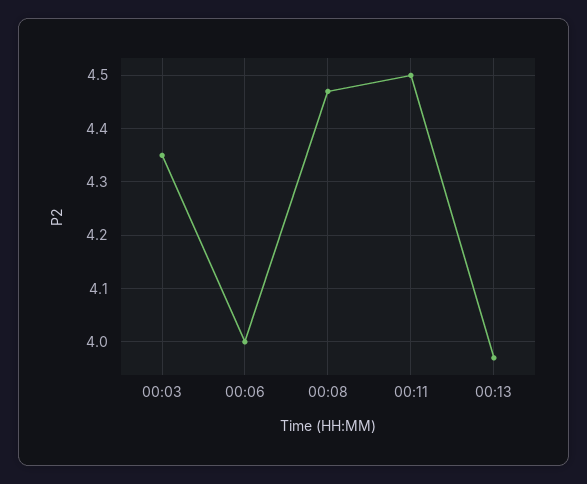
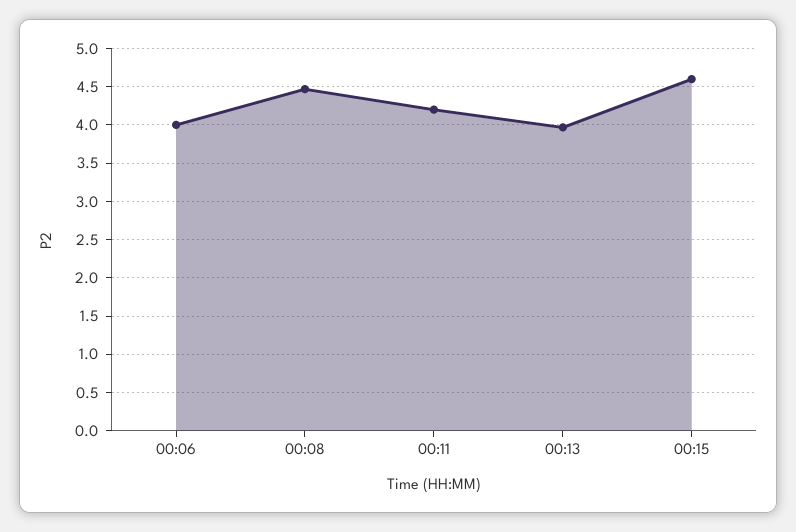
00:03: 4.35 -> none
00:11: 4.5 -> 4.2
00:15: none -> 4.6

